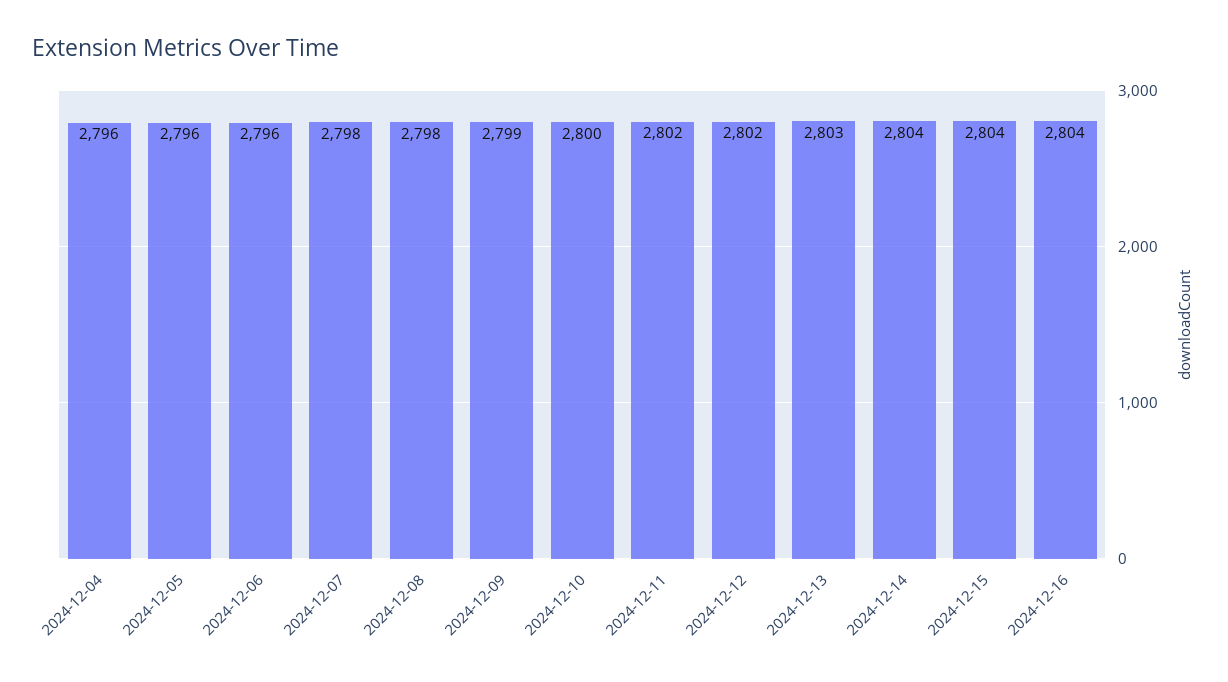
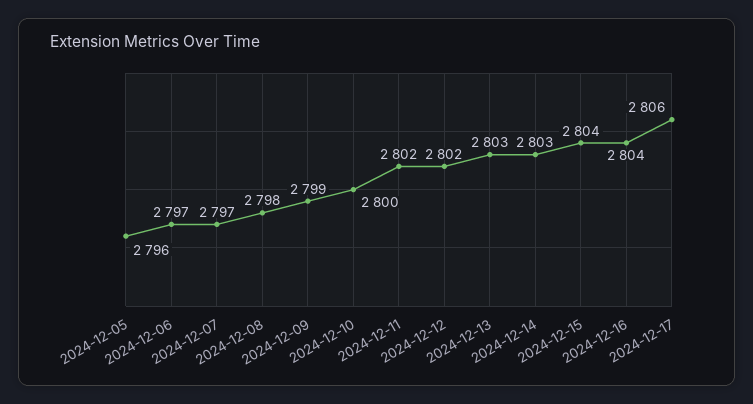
2024-12-04: 2796 -> none
2024-12-06: 2796 -> 2797
2024-12-07: 2798 -> 2797
2024-12-14: 2804 -> 2803
2024-12-17: none -> 2806

